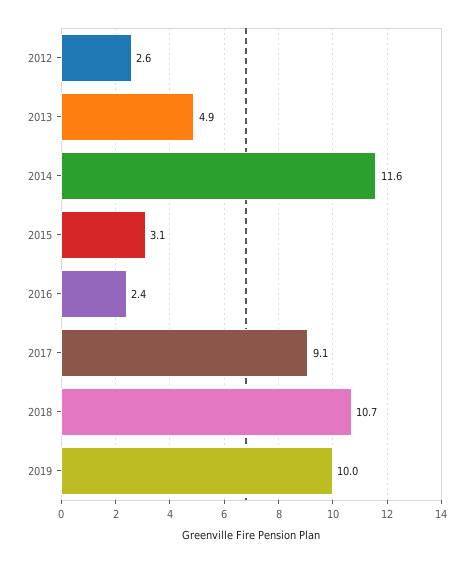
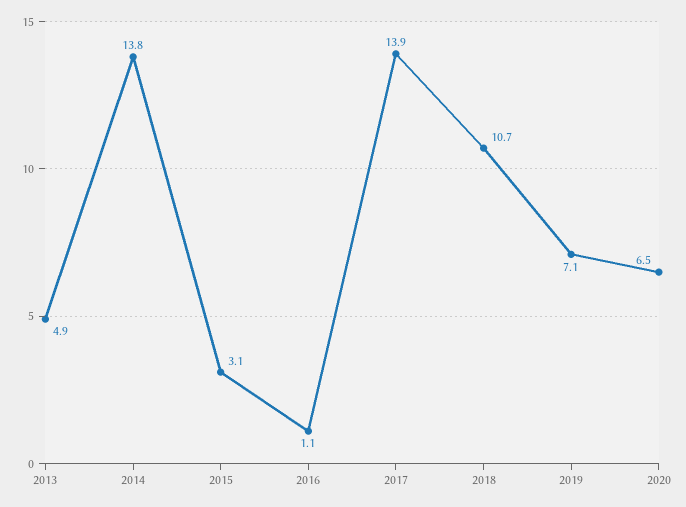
2012: 2.6 -> none
2014: 11.6 -> 13.8
2016: 2.4 -> 1.1
2017: 9.1 -> 13.9
2019: 10 -> 7.1
2020: none -> 6.5

